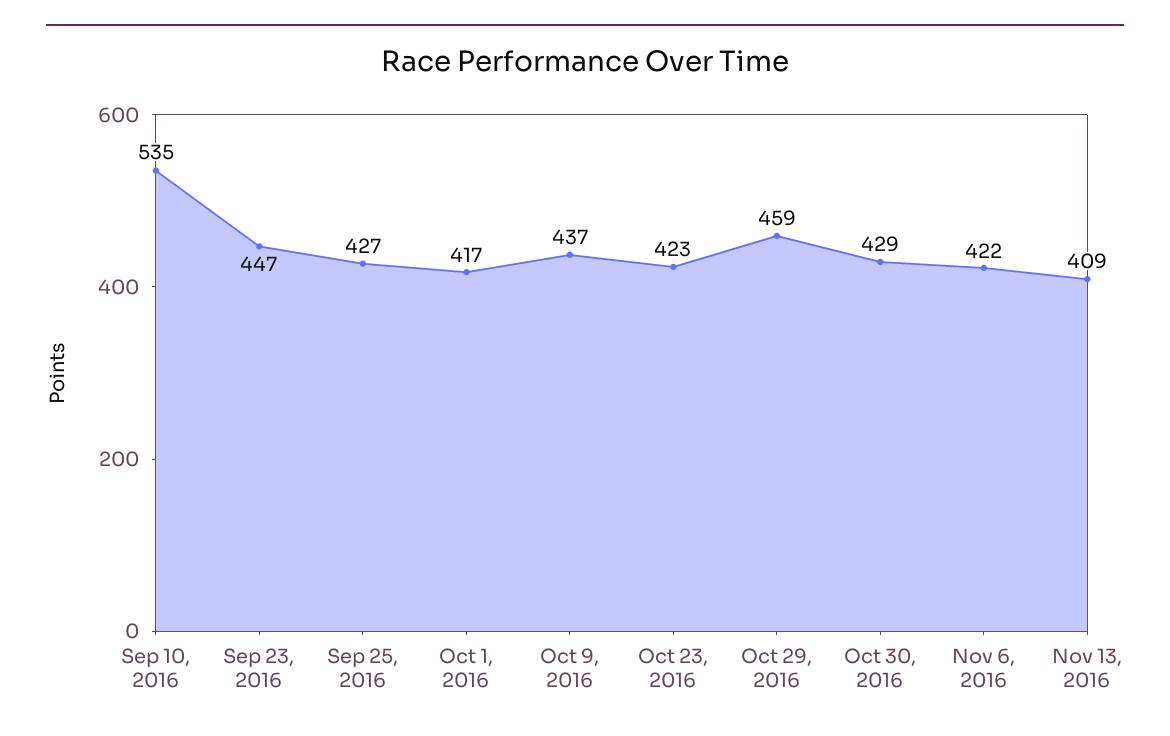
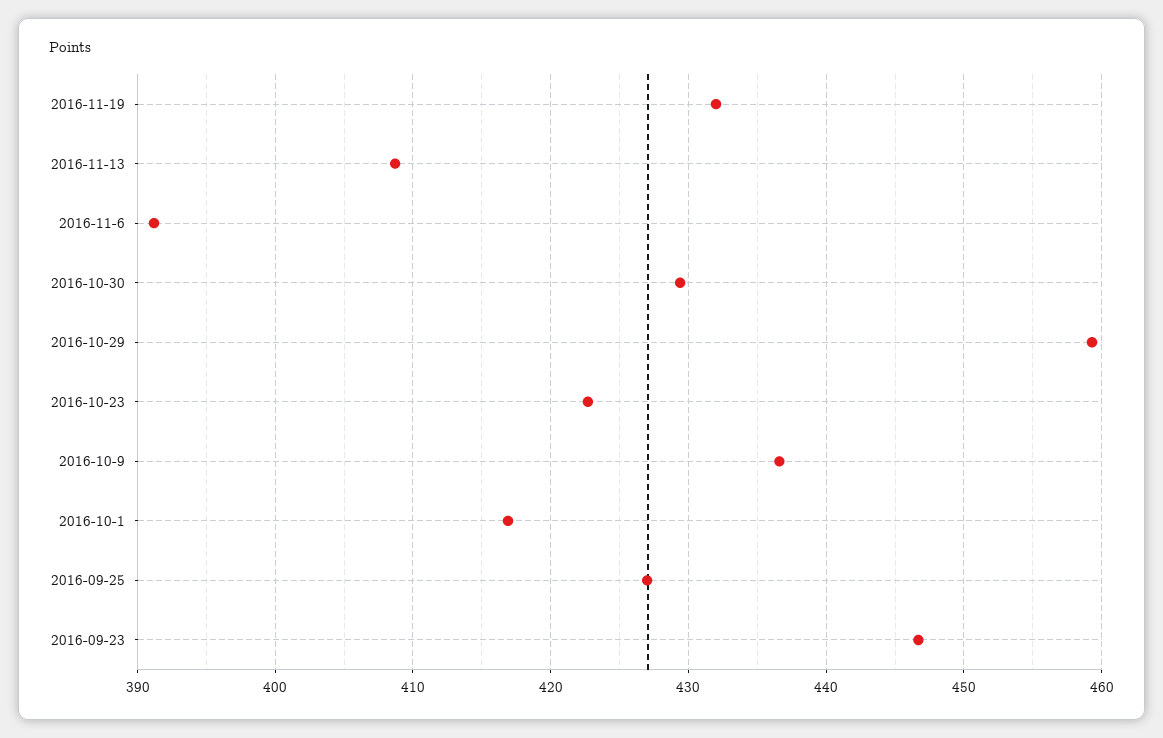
Sep 10, 2016: 535 -> none
Nov 6, 2016: 422 -> 391
2016-11-19: none -> 432

